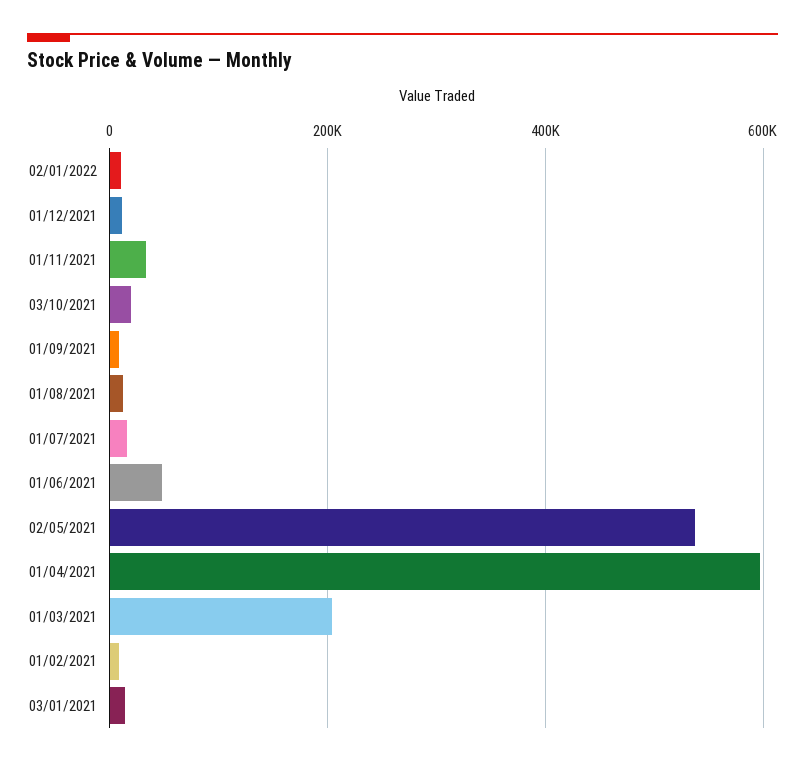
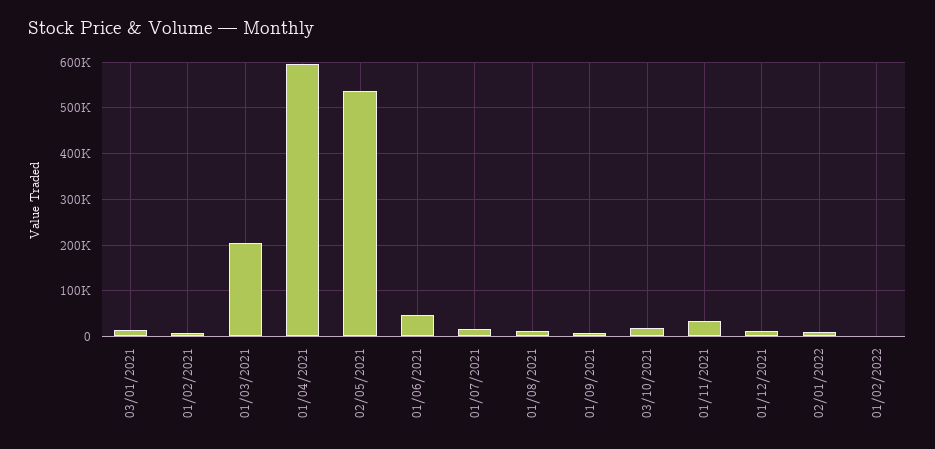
01/02/2022: none -> 0

